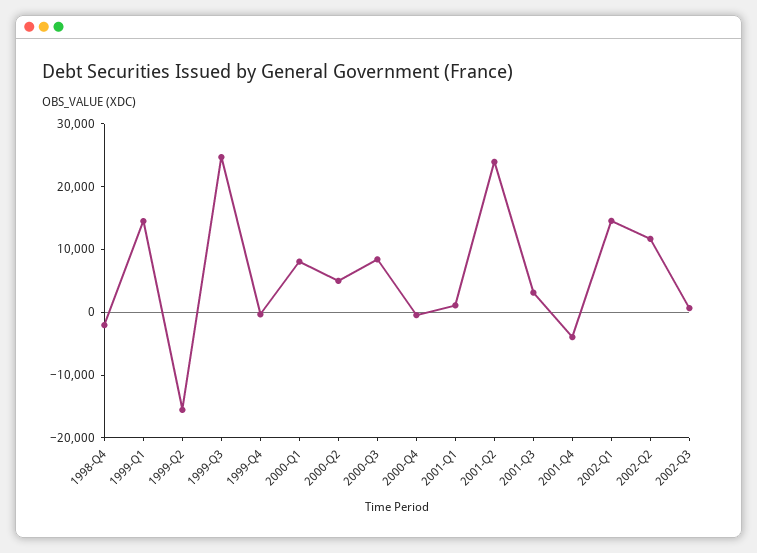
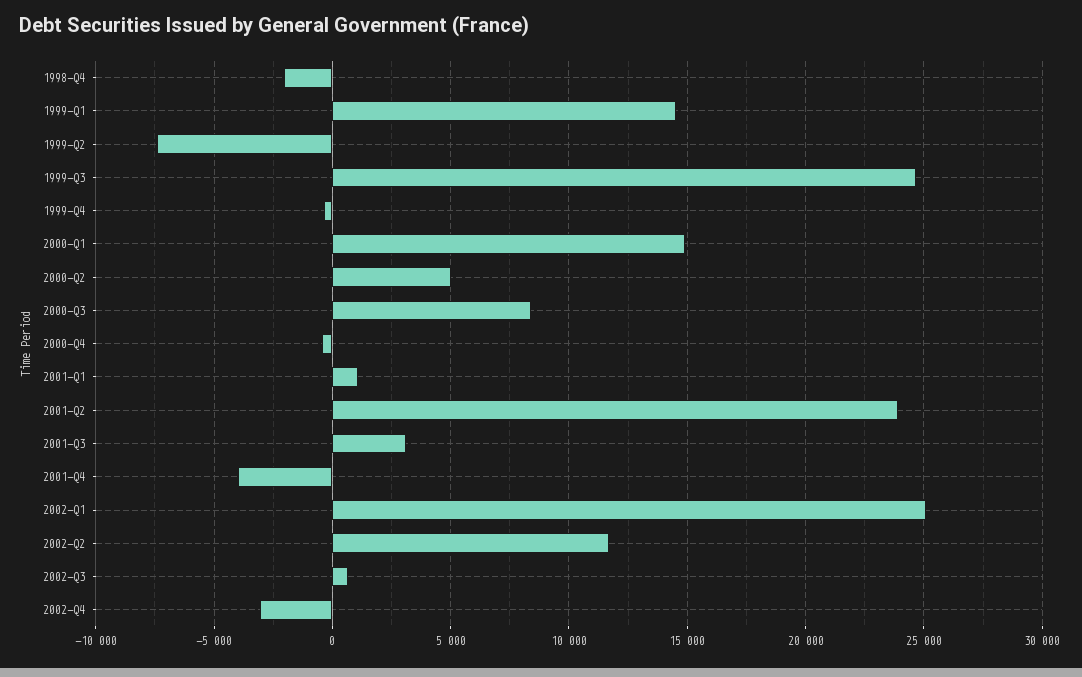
1999-Q2: -16000 -> -7500
2000-Q1: 8000 -> 15000
2002-Q1: 14000 -> 25000
2002-Q4: none -> -3000

